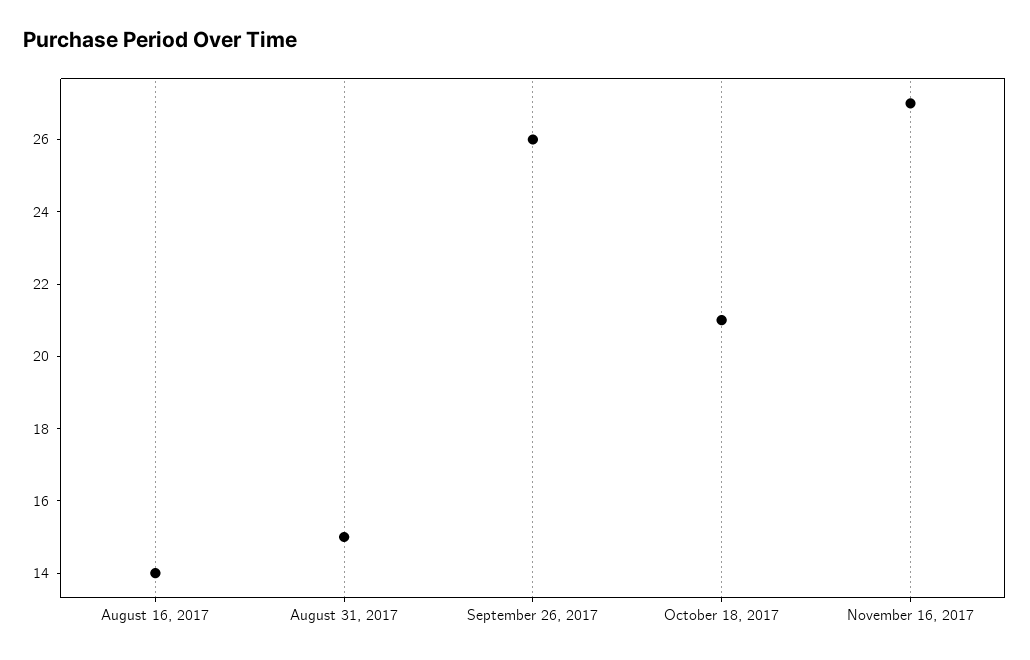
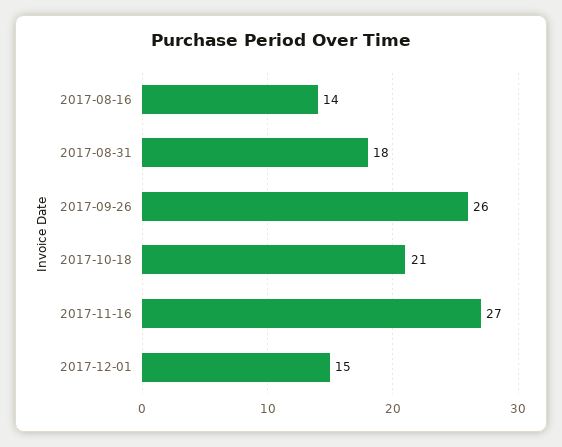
August 31, 2017: 15 -> 18
2017-12-01: none -> 15

